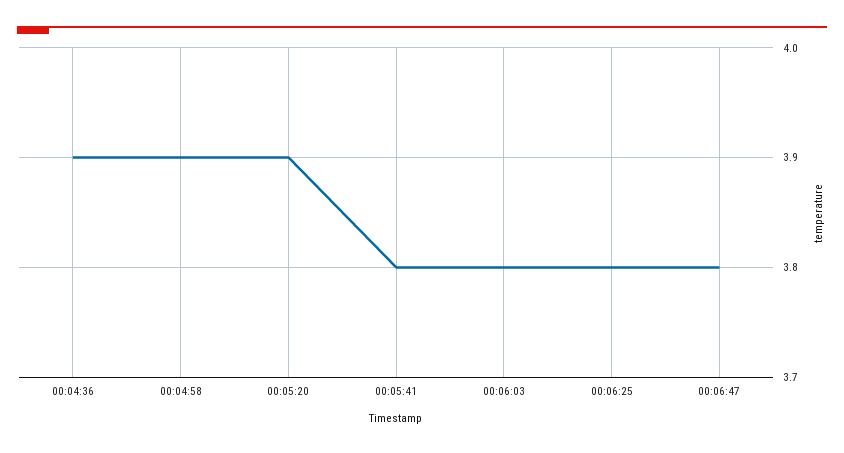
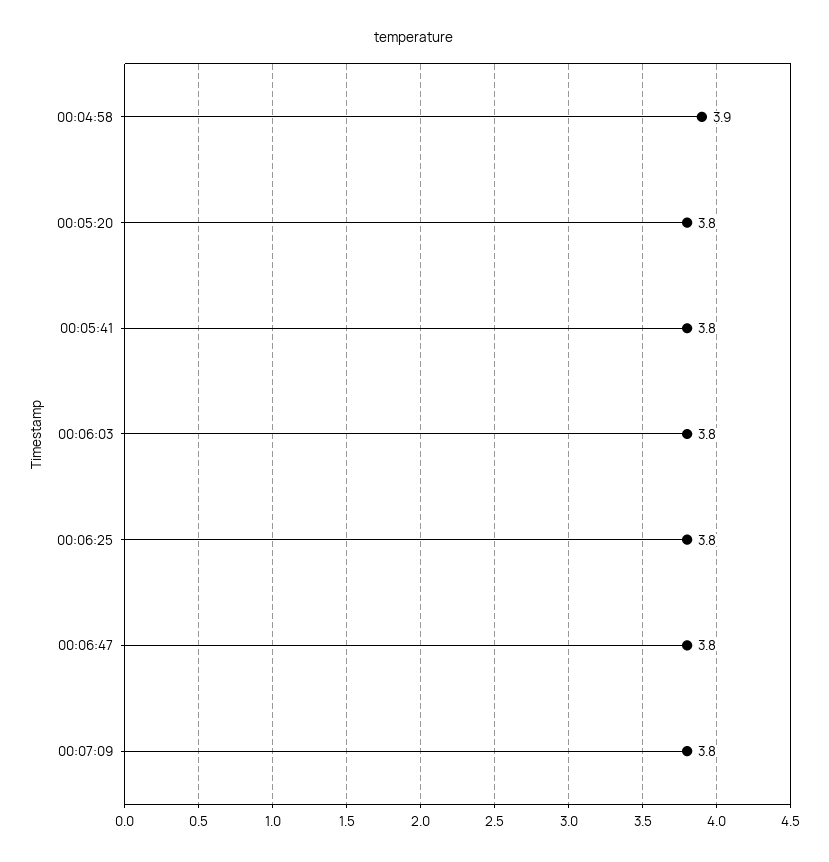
00:04:36: 3.9 -> none
00:05:20: 3.9 -> 3.8
00:07:09: none -> 3.8

